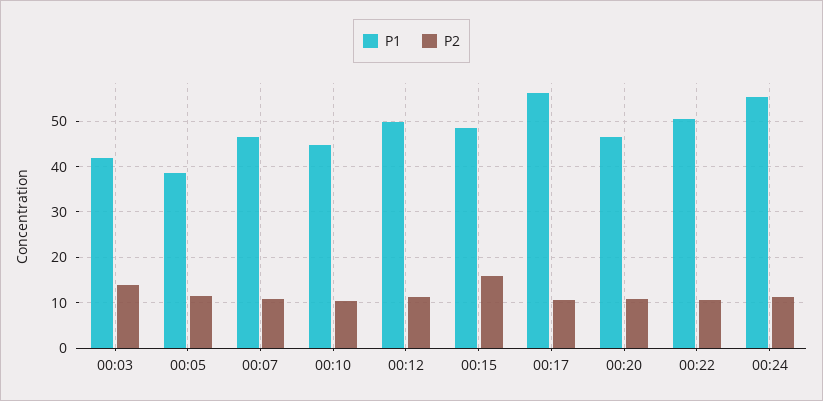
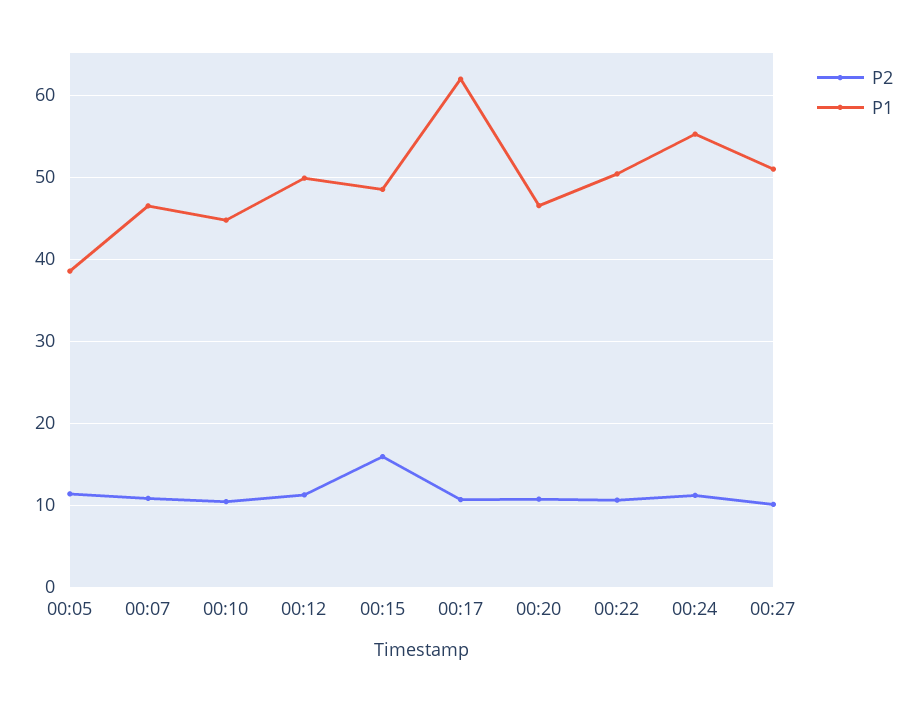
P1, 00:03: 42 -> none
P2, 00:03: 14 -> none
P1, 00:17: 56 -> 62
P2, 00:27: none -> 10
P1, 00:27: none -> 51

